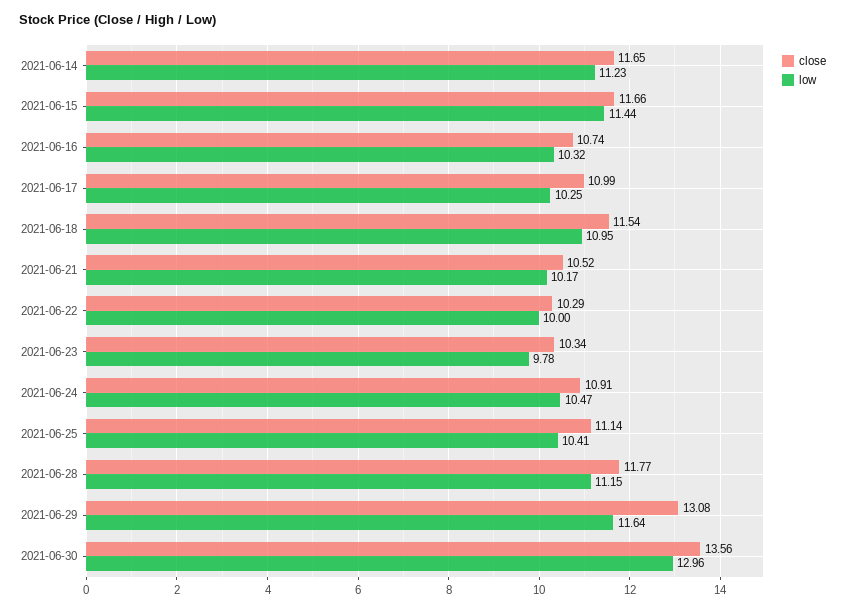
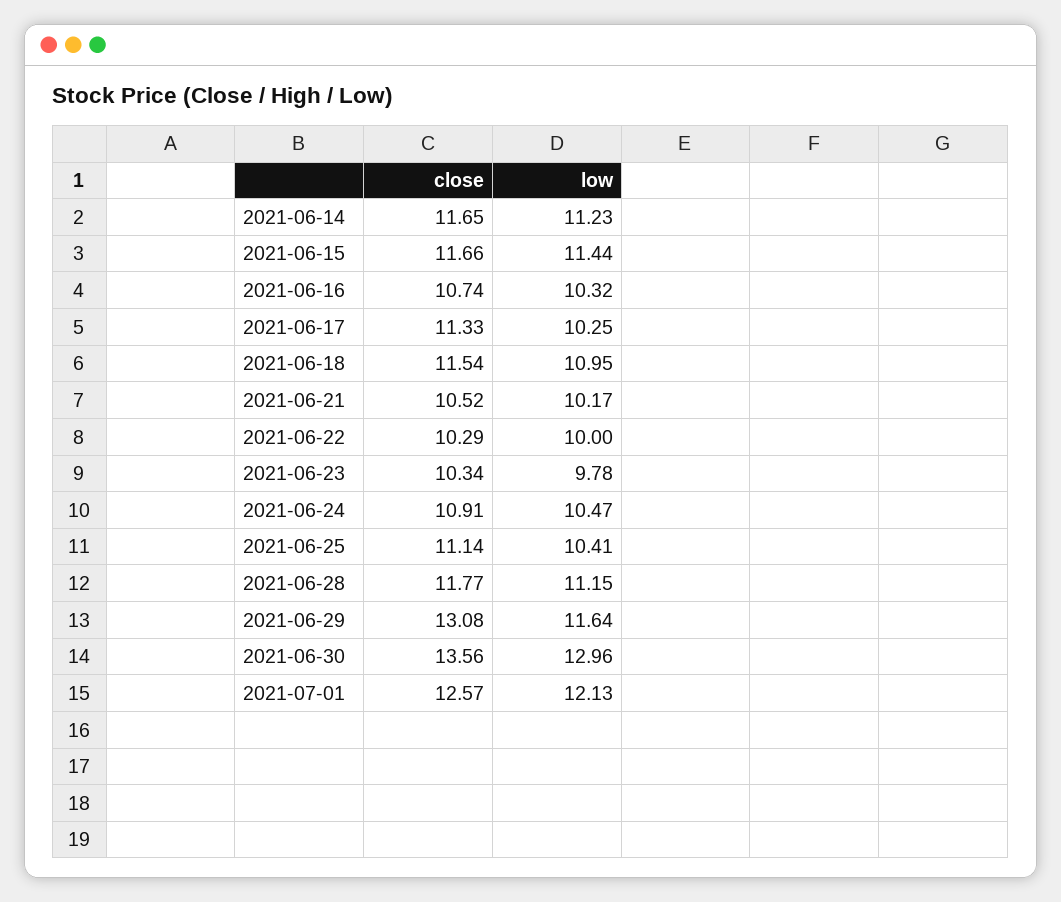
close, 2021-06-17: 10.99 -> 11.33
close, 2021-07-01: none -> 12.57
low, 2021-07-01: none -> 12.13

